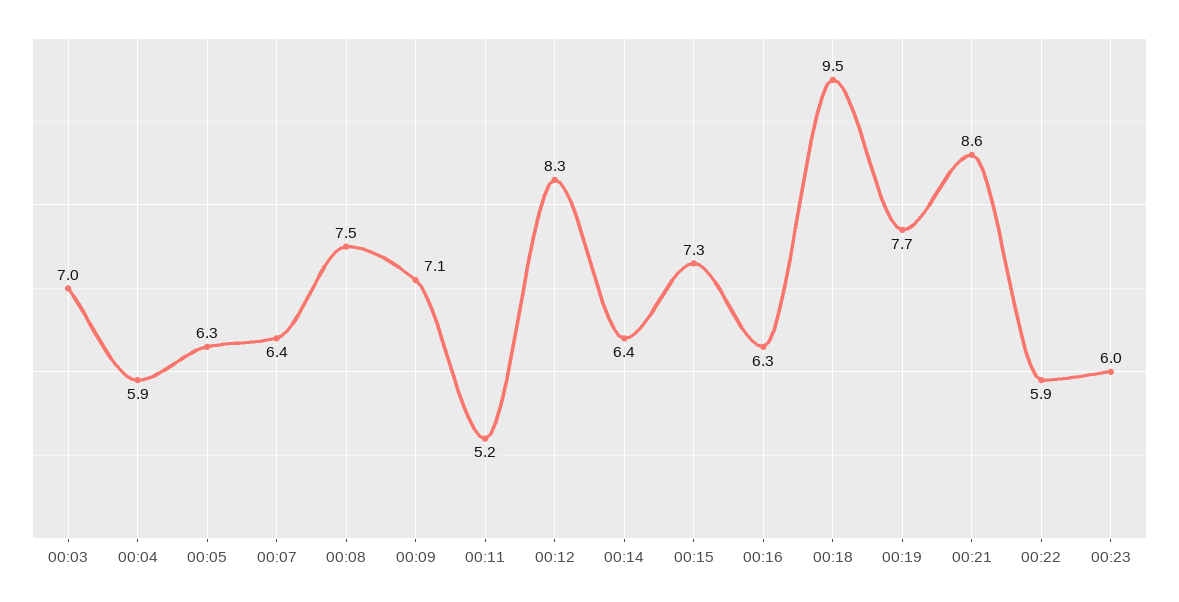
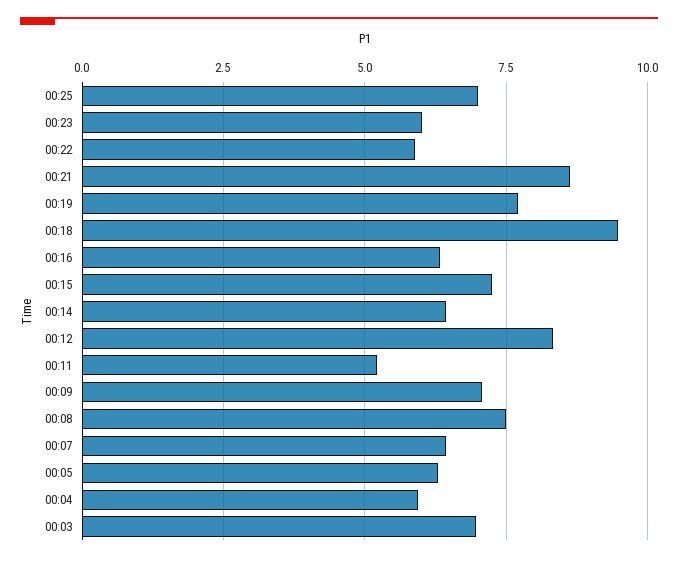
00:25: none -> 7

